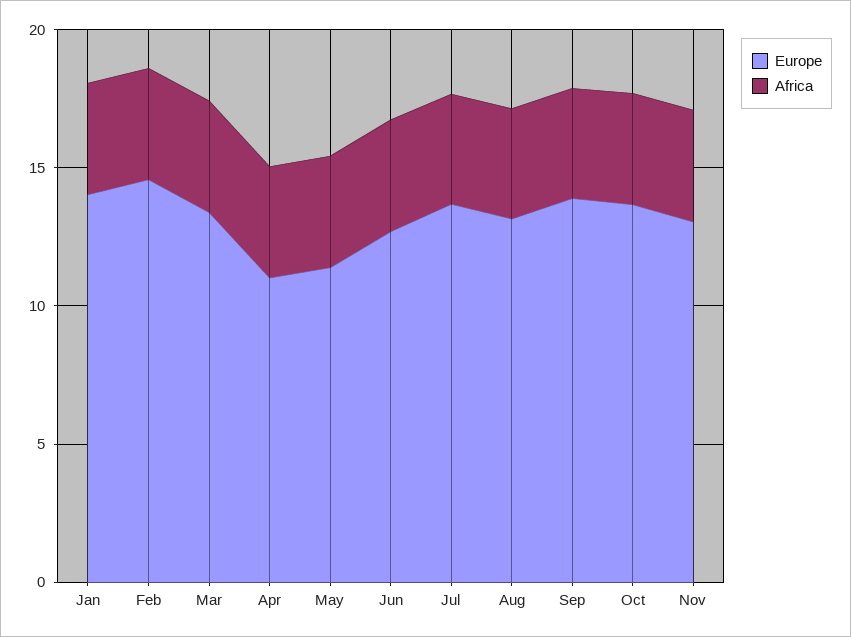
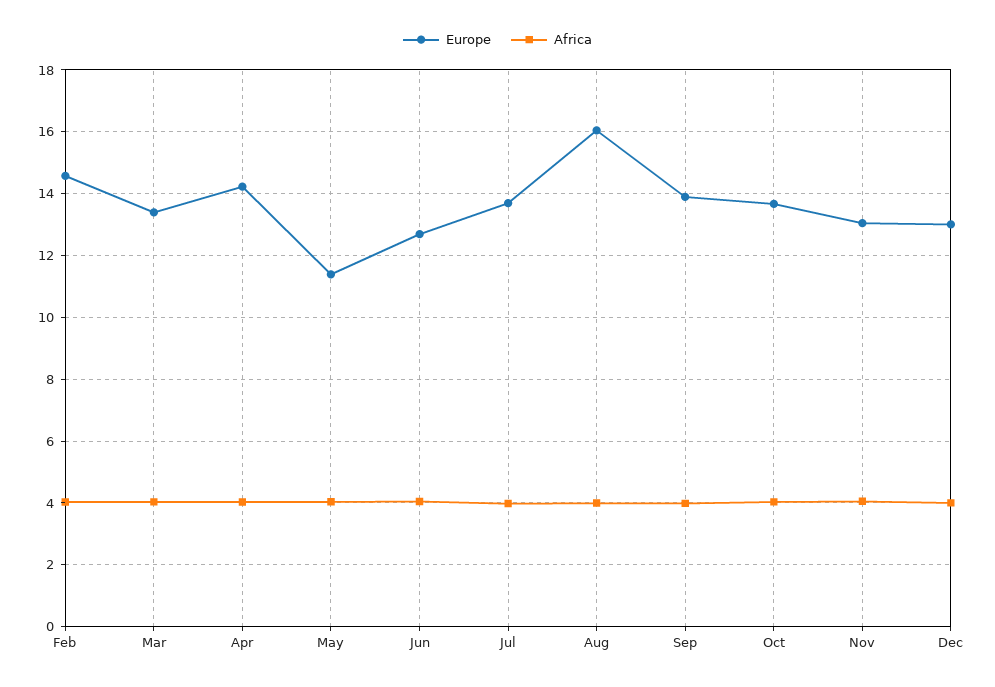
Europe, Jan: 14 -> none
Africa, Jan: 4 -> none
Europe, Apr: 11 -> 14.2
Europe, Aug: 13 -> 16
Europe, Dec: none -> 13
Africa, Dec: none -> 4

